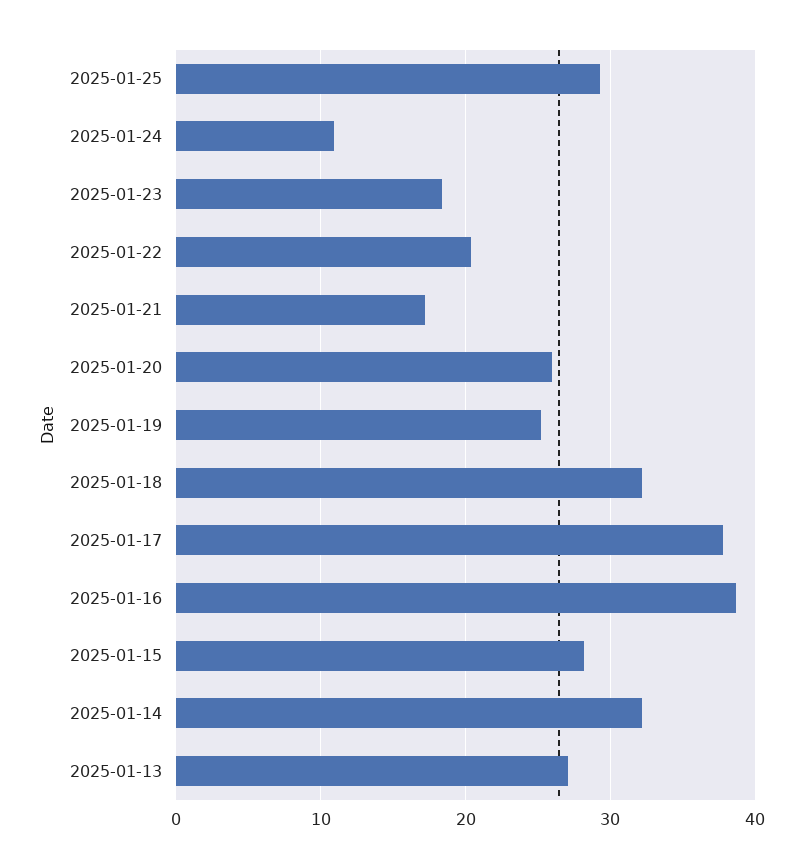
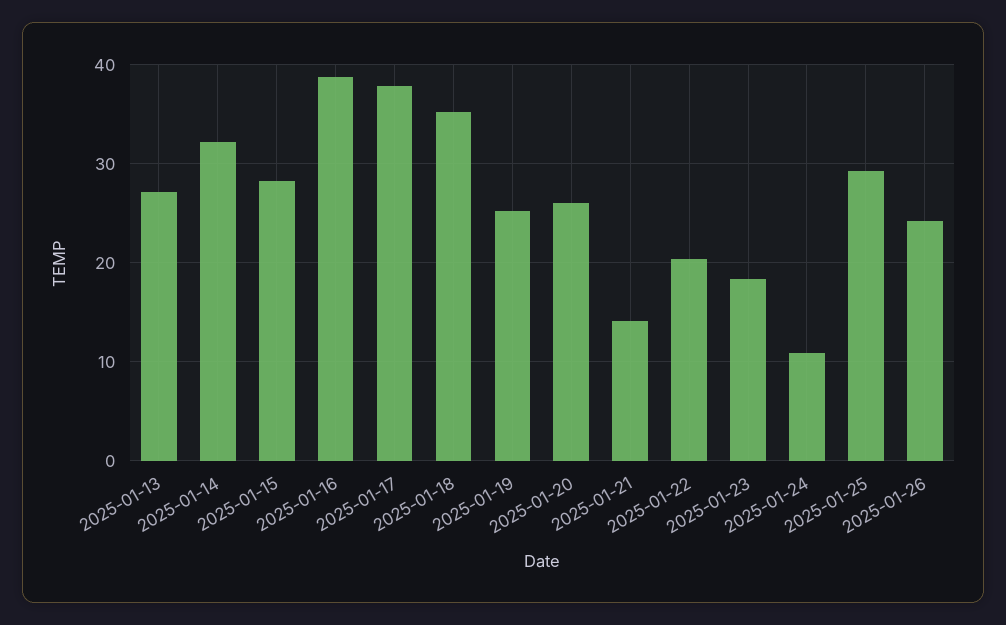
2025-01-21: 17 -> 14
2025-01-18: 32 -> 35
2025-01-26: none -> 24

